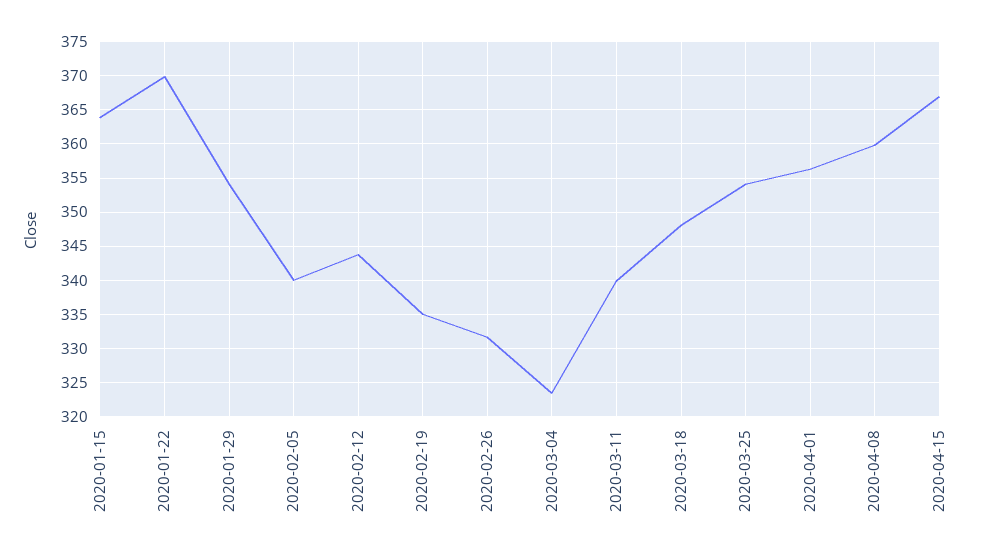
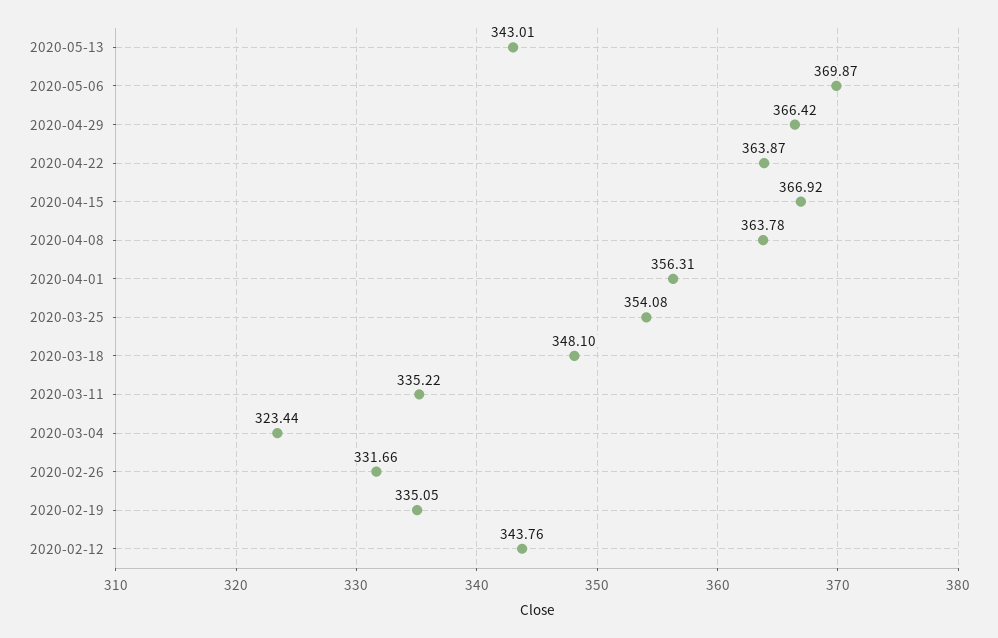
2020-01-15: 364 -> none
2020-01-22: 370 -> none
2020-01-29: 354 -> none
2020-02-05: 340 -> none
2020-03-11: 340 -> 335.22
2020-04-08: 360 -> 363.78
2020-05-13: none -> 343.01
2020-05-06: none -> 369.87
2020-04-29: none -> 366.42
2020-04-22: none -> 363.87

